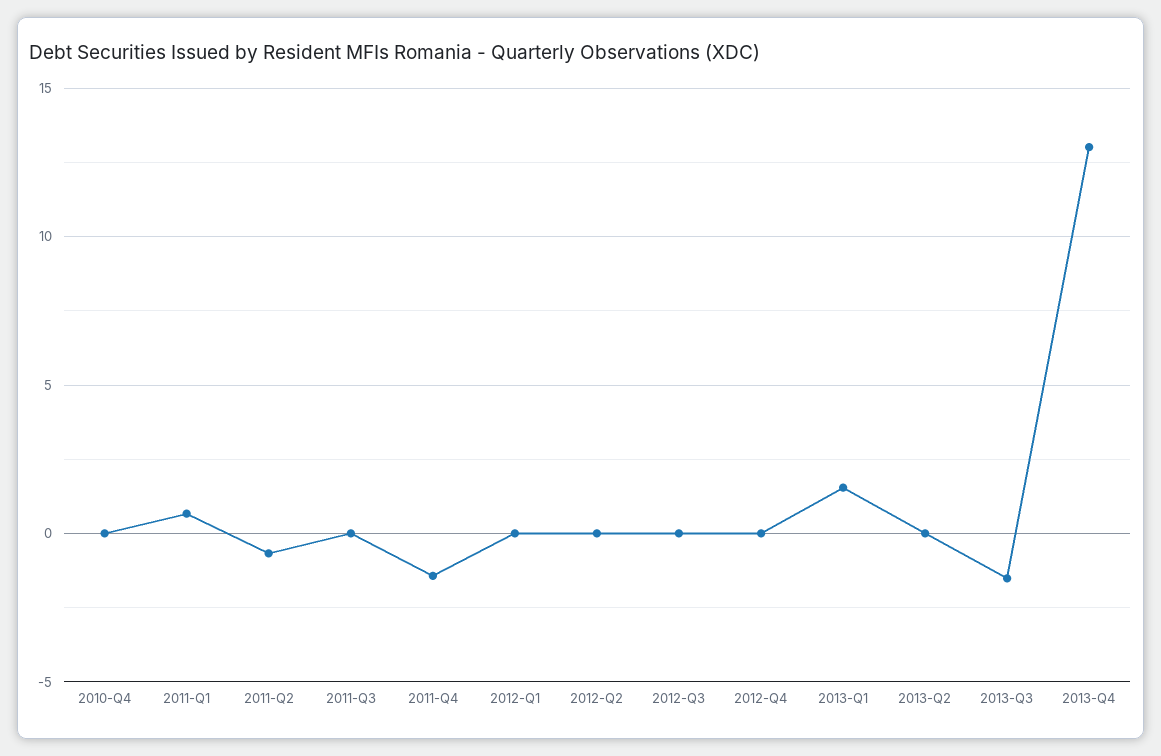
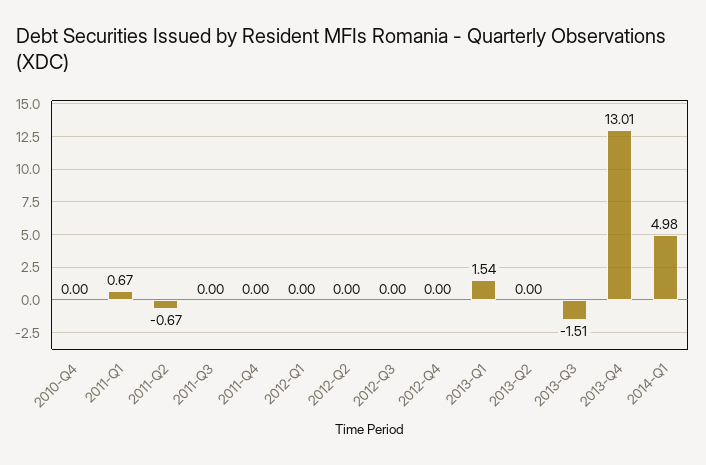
2011-Q4: -1.5 -> 0
2014-Q1: none -> 4.98

